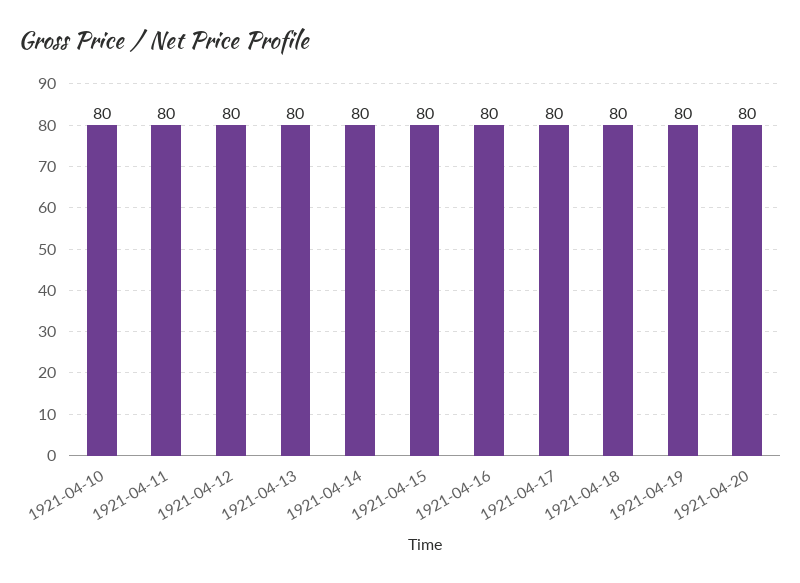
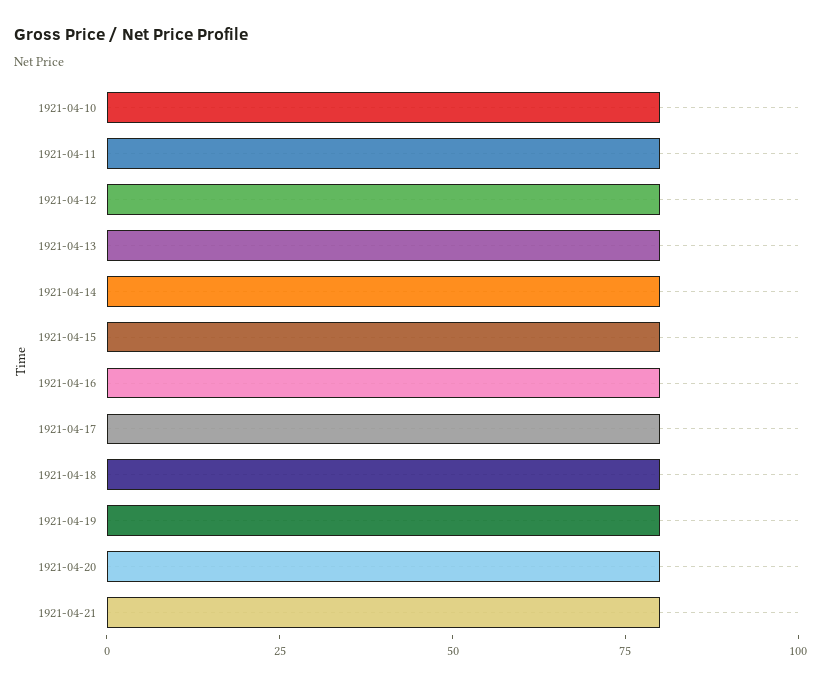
1921-04-21: none -> 80

